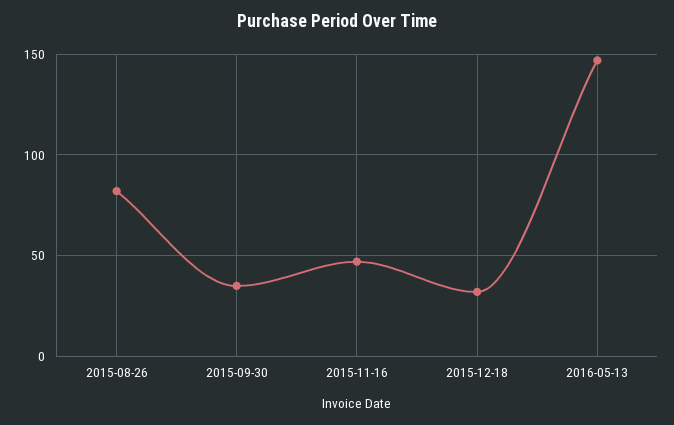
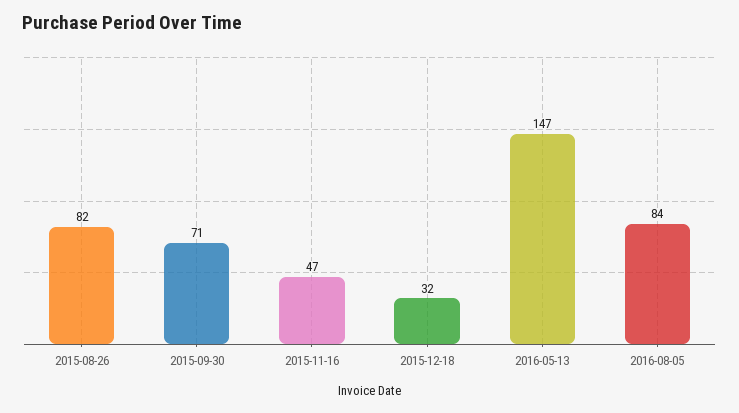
2015-09-30: 35 -> 71
2016-08-05: none -> 84

